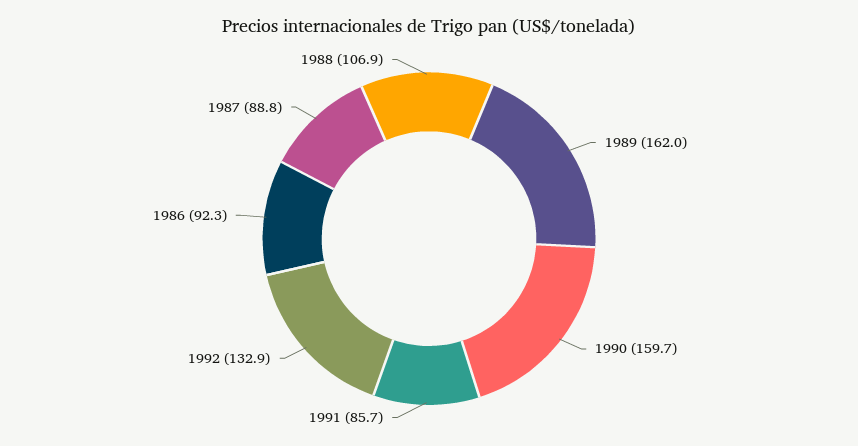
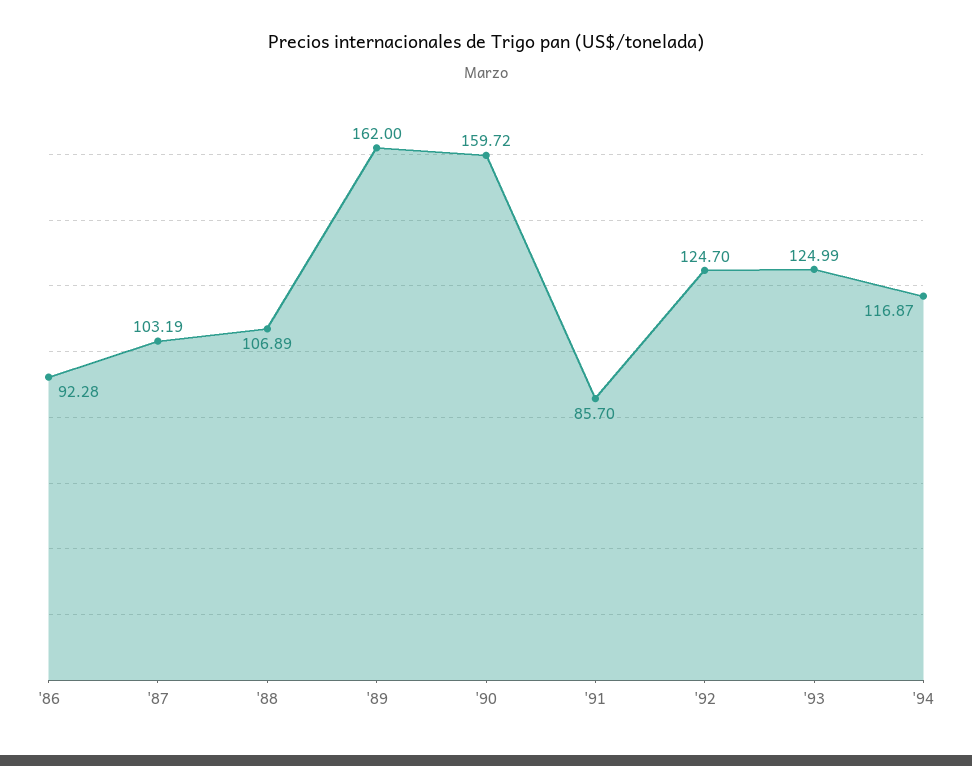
1992: 132.9 -> 124.7
1987: 88.8 -> 103.19
'93: none -> 124.99
'94: none -> 116.87

